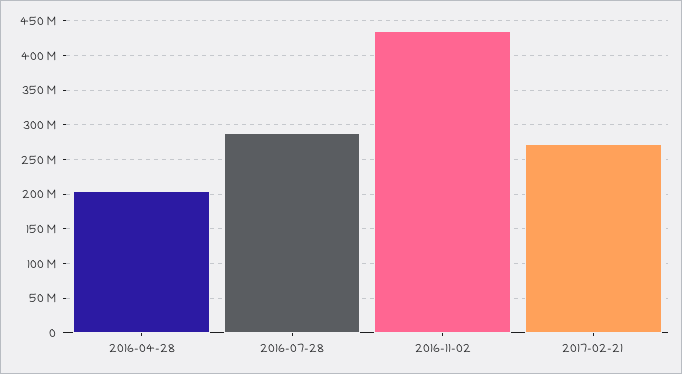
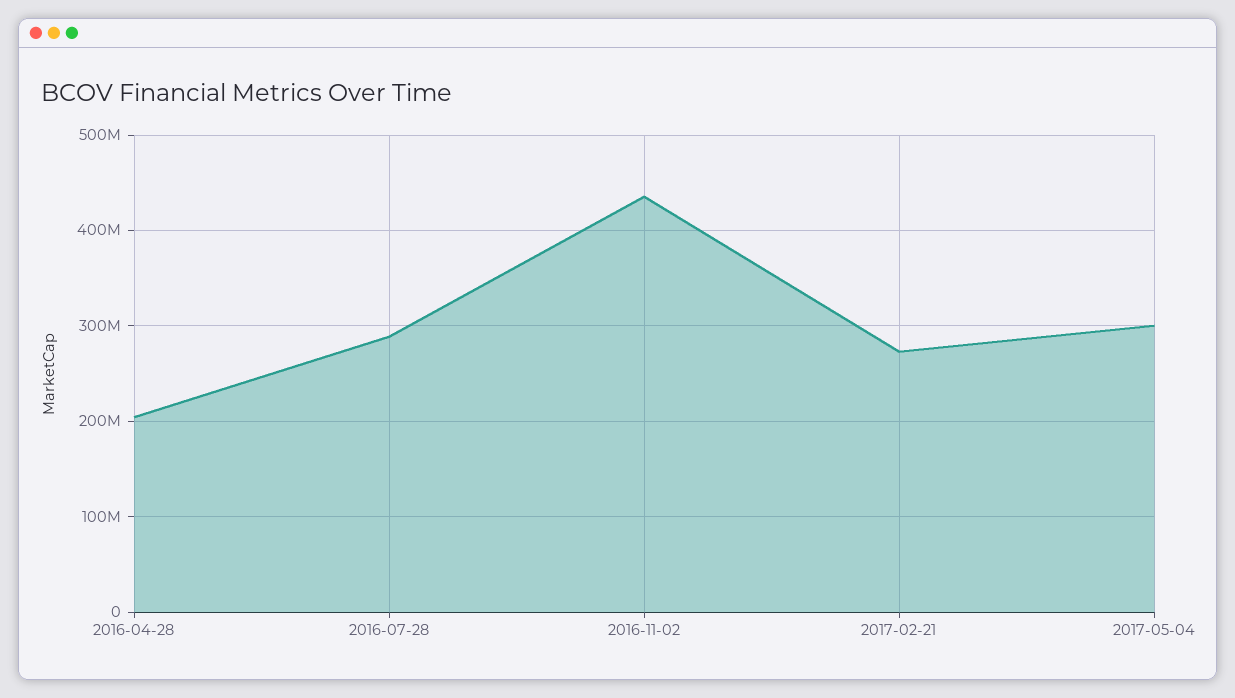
2017-05-04: none -> 300000000

